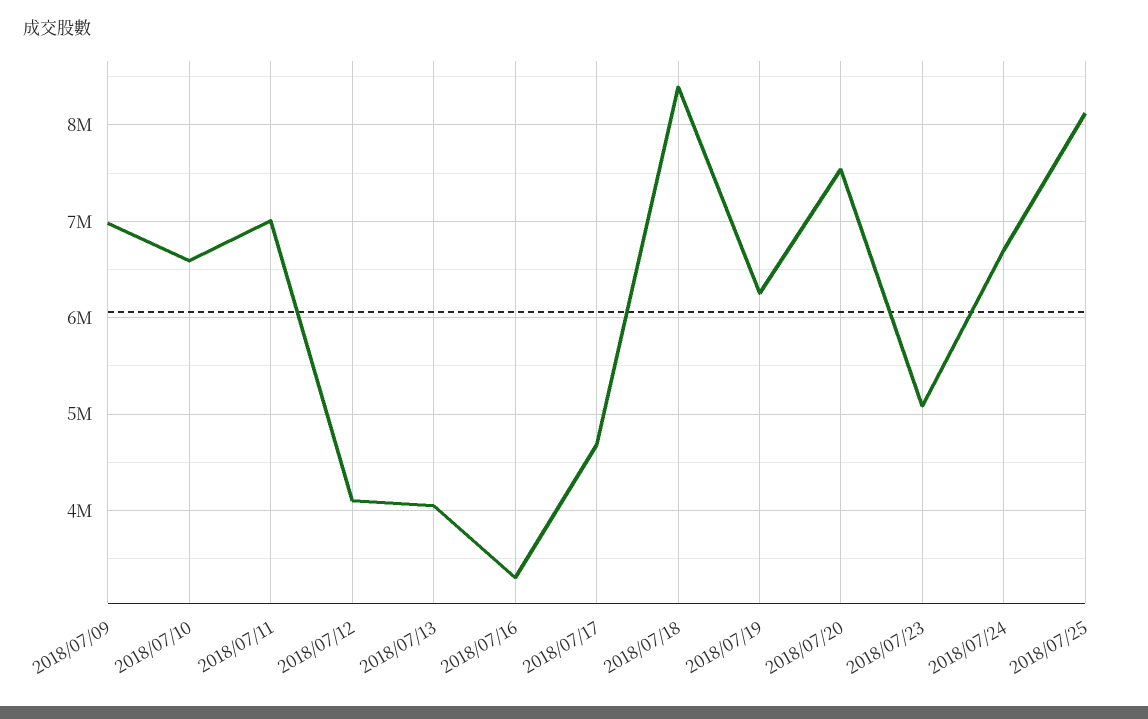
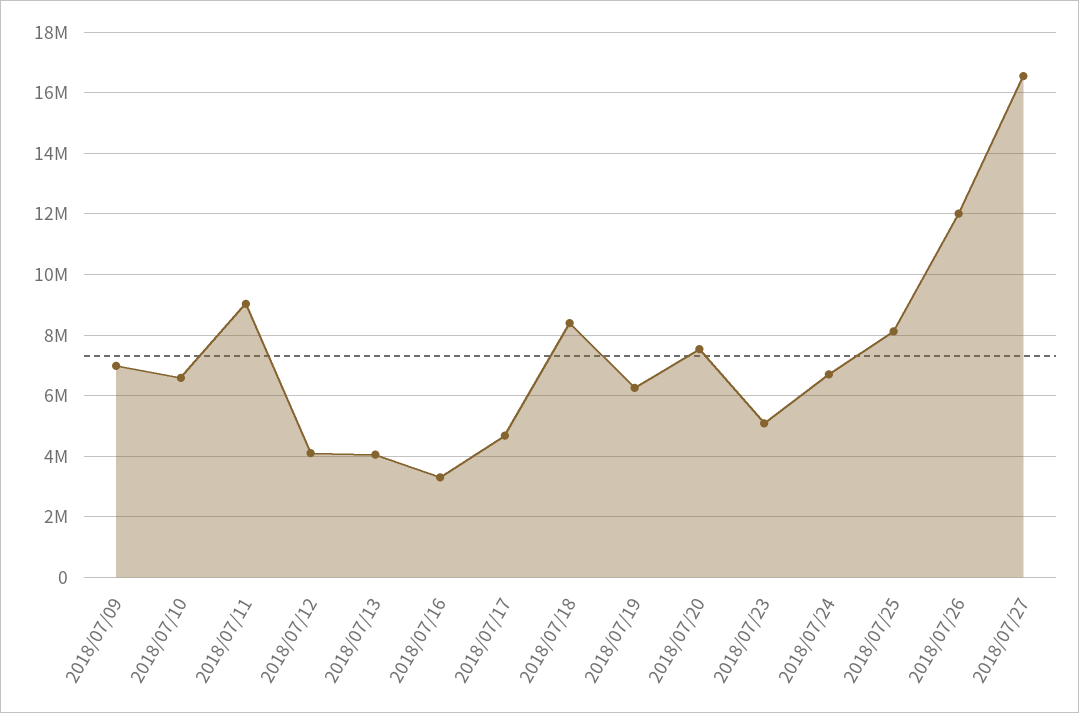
2018/07/11: 7000000 -> 9000000
2018/07/26: none -> 12000000
2018/07/27: none -> 16600000

